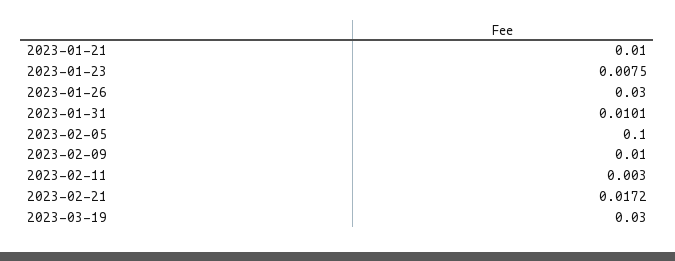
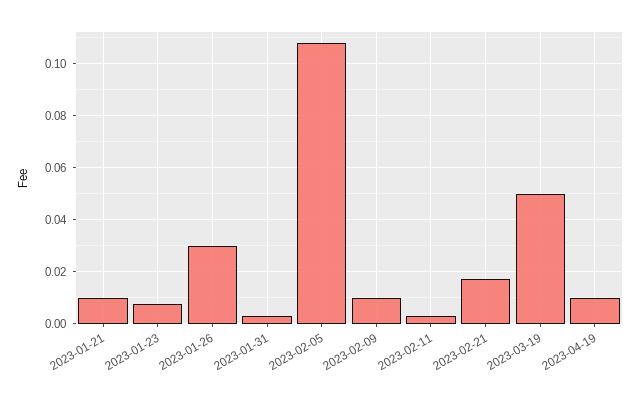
2023-01-31: 0.0101 -> 0.0025
2023-02-05: 0.1 -> 0.1075
2023-03-19: 0.03 -> 0.05
2023-04-19: none -> 0.01

